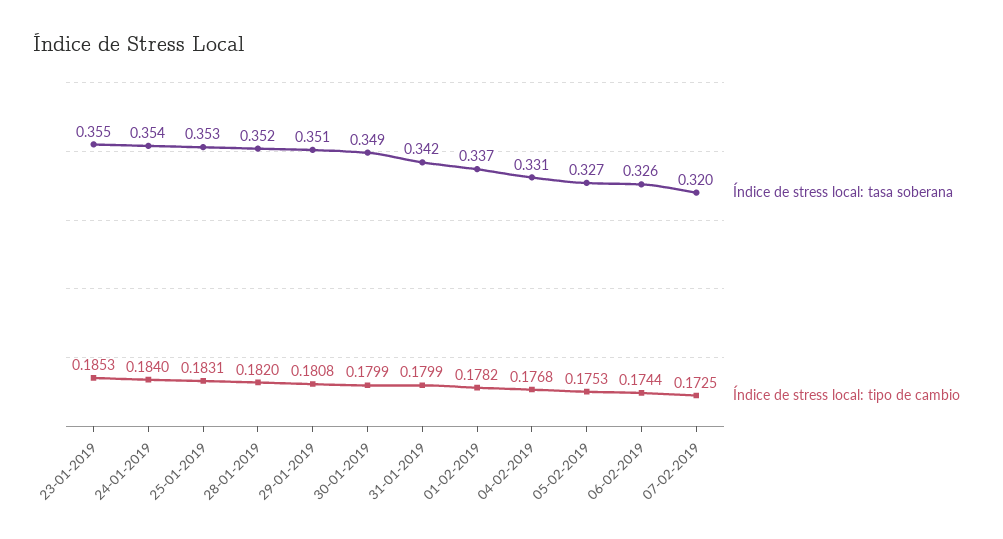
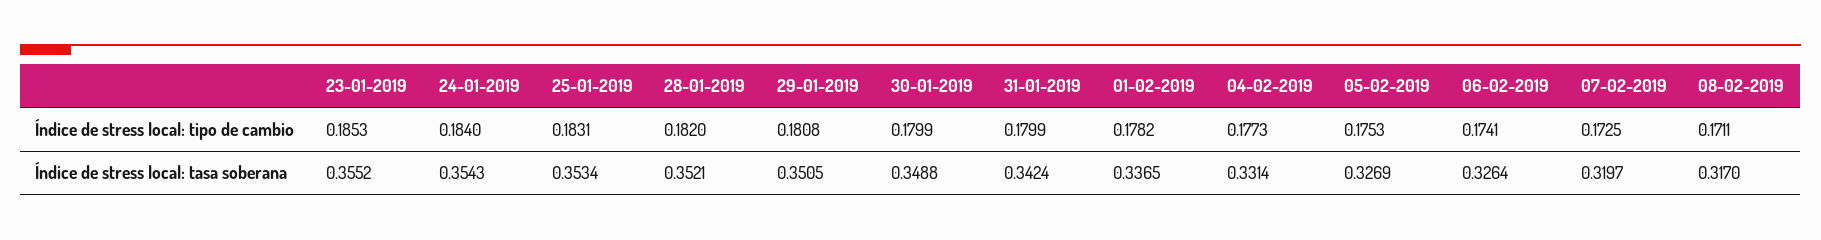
Índice de stress local: tipo de cambio, 04-02-2019: 0.1768 -> 0.1773
Índice de stress local: tipo de cambio, 06-02-2019: 0.1744 -> 0.1741
Índice de stress local: tipo de cambio, 08-02-2019: none -> 0.1711
Índice de stress local: tasa soberana, 08-02-2019: none -> 0.317

